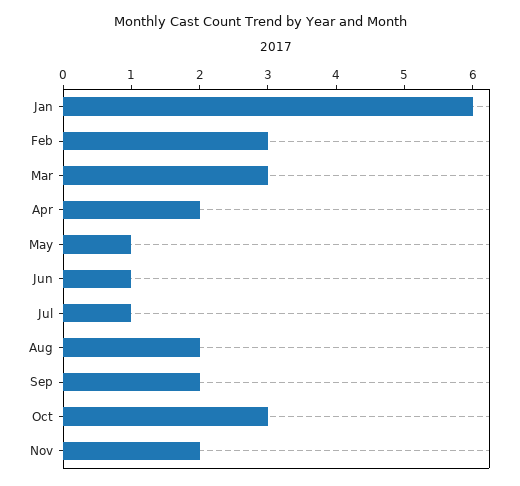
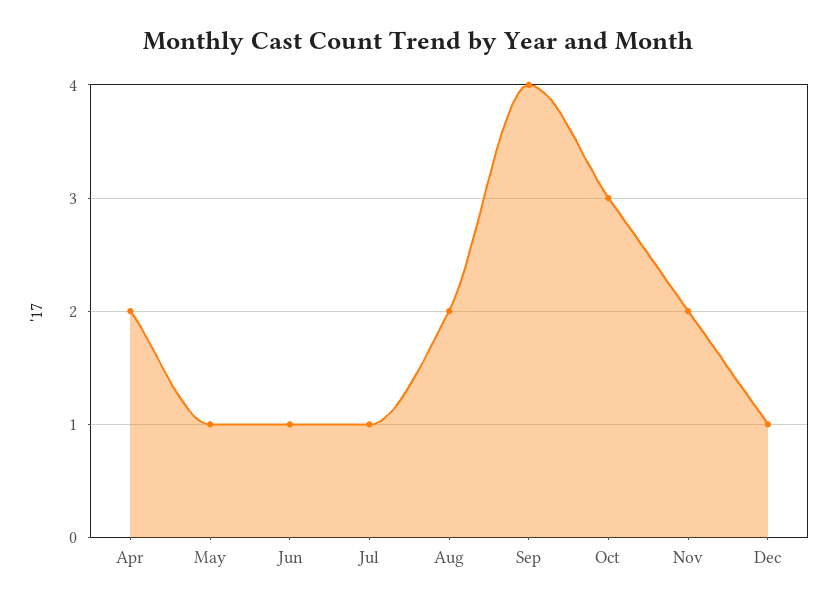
Jan: 6 -> none
Feb: 3 -> none
Mar: 3 -> none
Sep: 2 -> 4
Dec: none -> 1

